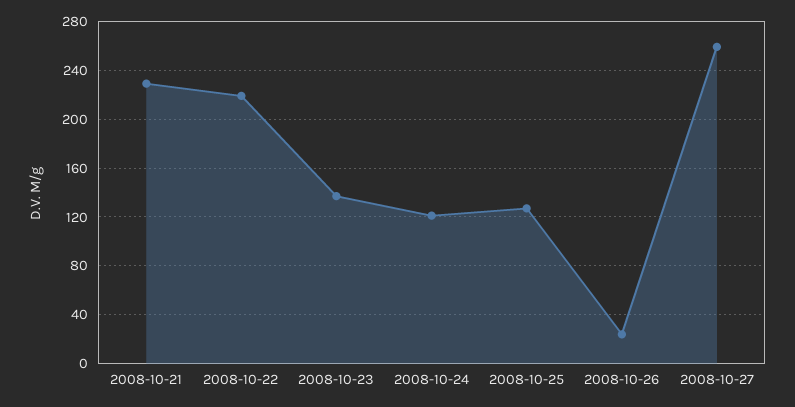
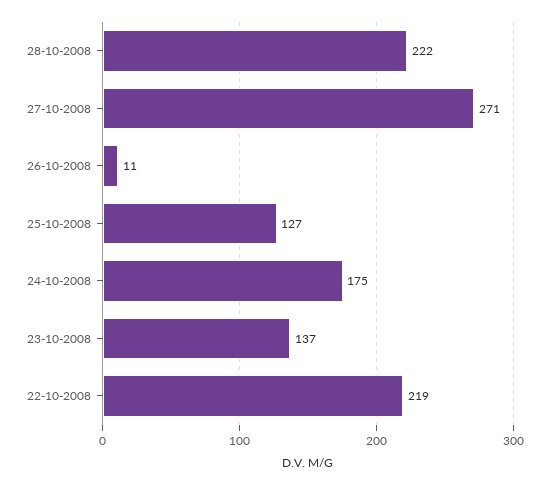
2008-10-21: 230 -> none
2008-10-24: 120 -> 175
2008-10-26: 25 -> 11
2008-10-27: 260 -> 271
28-10-2008: none -> 222

